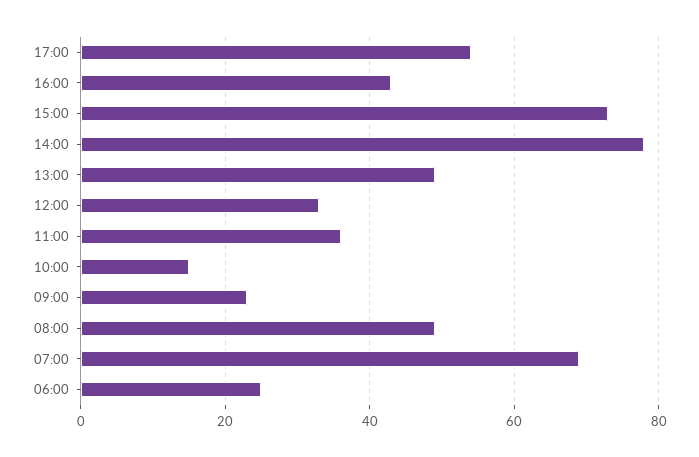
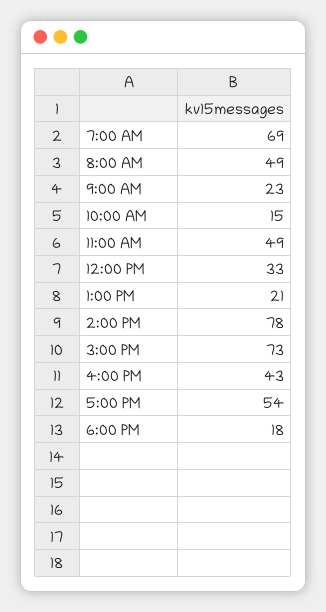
13:00: 50 -> 21
11:00: 35 -> 49
06:00: 25 -> none
6:00 PM: none -> 18

